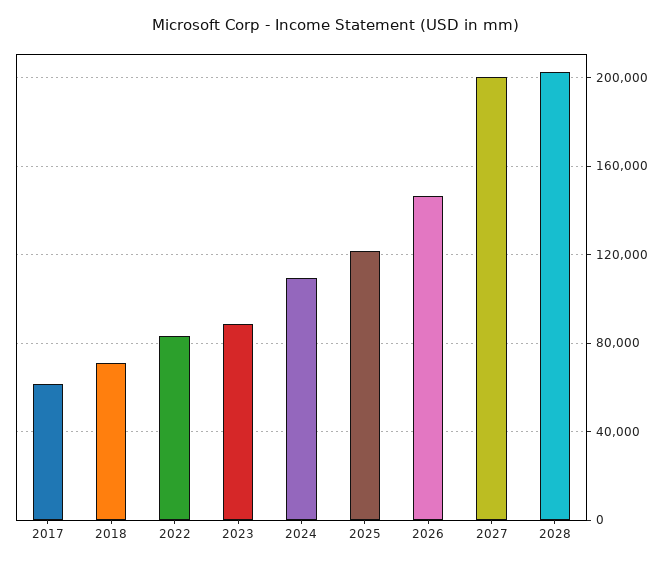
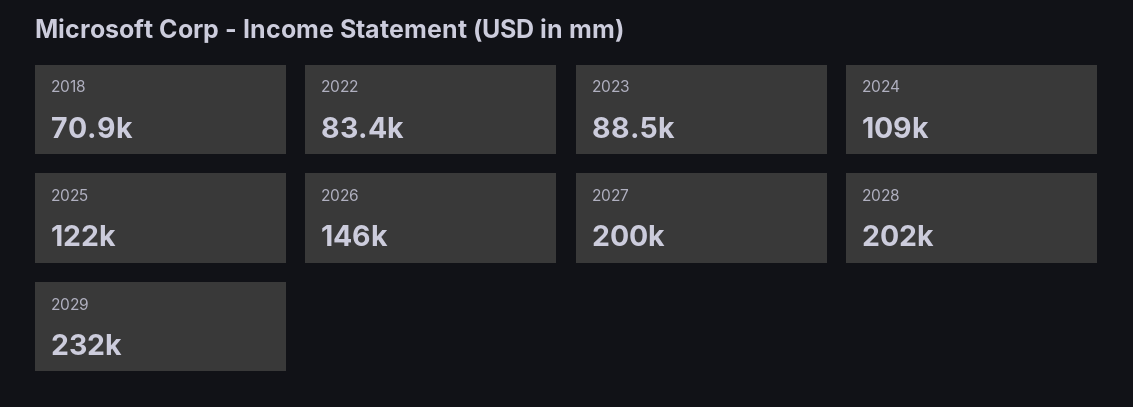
2017: 60000 -> none
2029: none -> 232000

